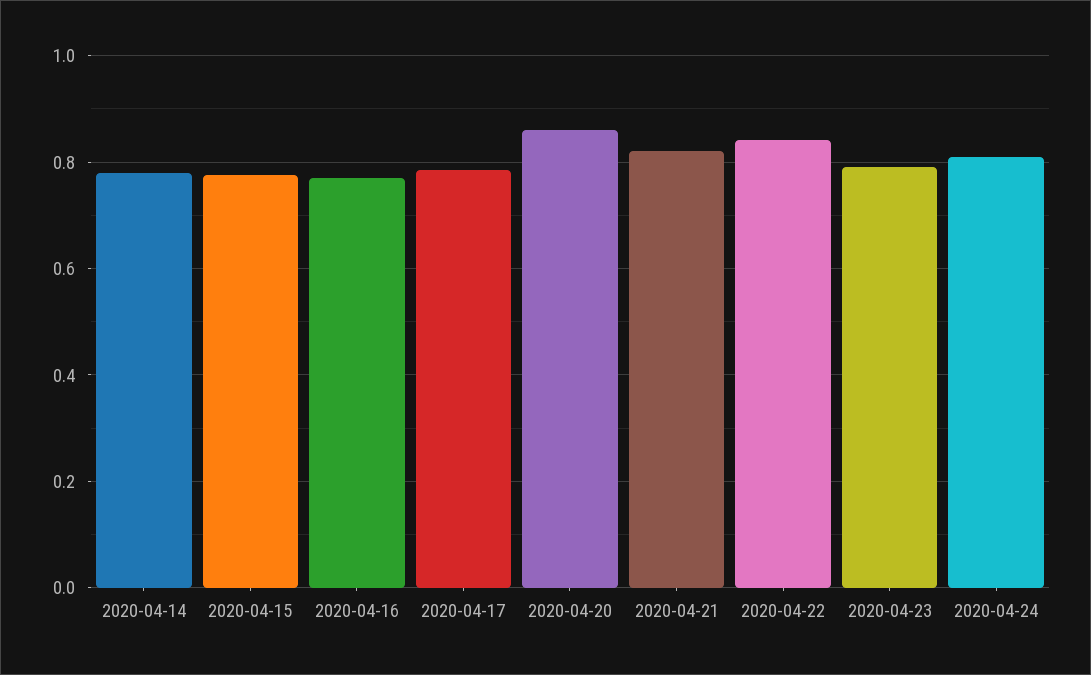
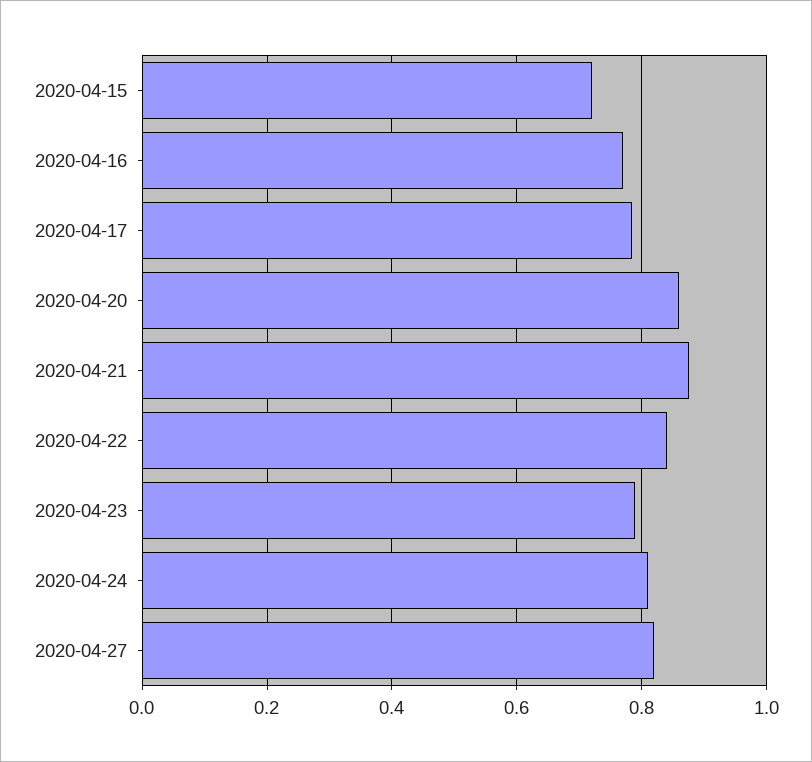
2020-04-14: 0.78 -> none
2020-04-15: 0.78 -> 0.72
2020-04-21: 0.82 -> 0.88
2020-04-27: none -> 0.82

